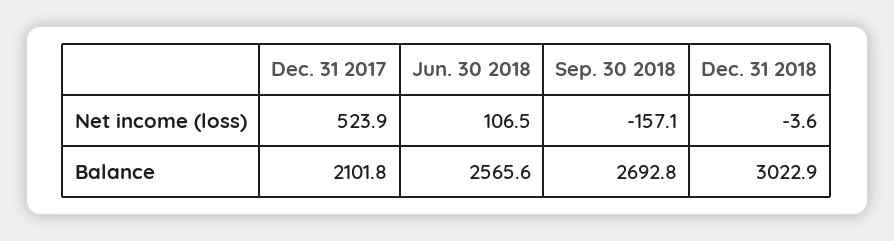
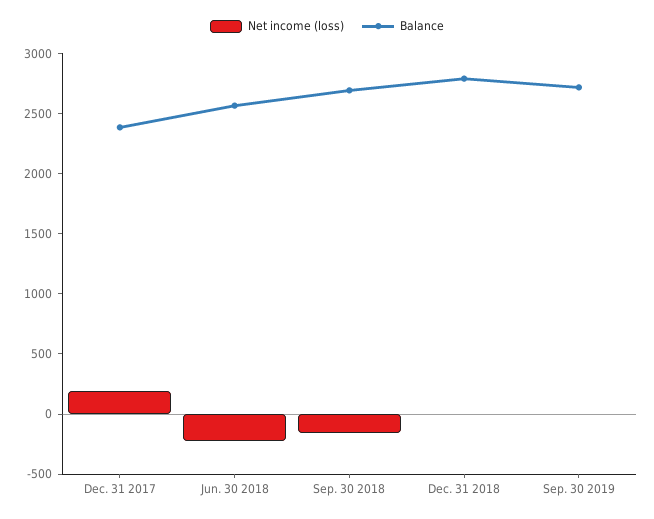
Net income (loss), Dec. 31 2017: 523.9 -> 200
Net income (loss), Jun. 30 2018: 106.5 -> -200
Balance, Dec. 31 2017: 2101.8 -> 2400
Balance, Dec. 31 2018: 3022.9 -> 2800
Net income (loss), Sep. 30 2019: none -> 0
Balance, Sep. 30 2019: none -> 2700

